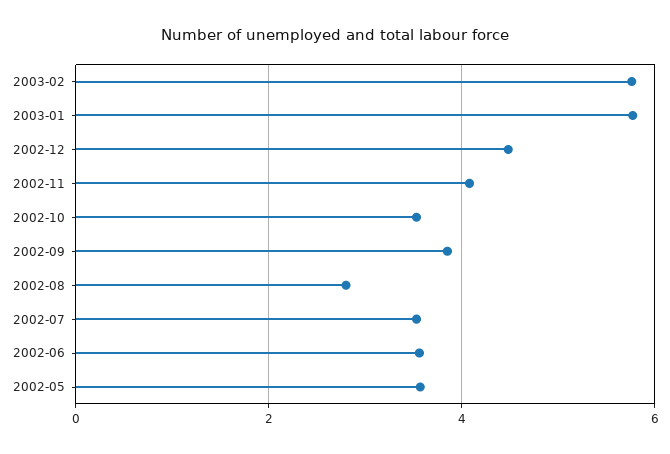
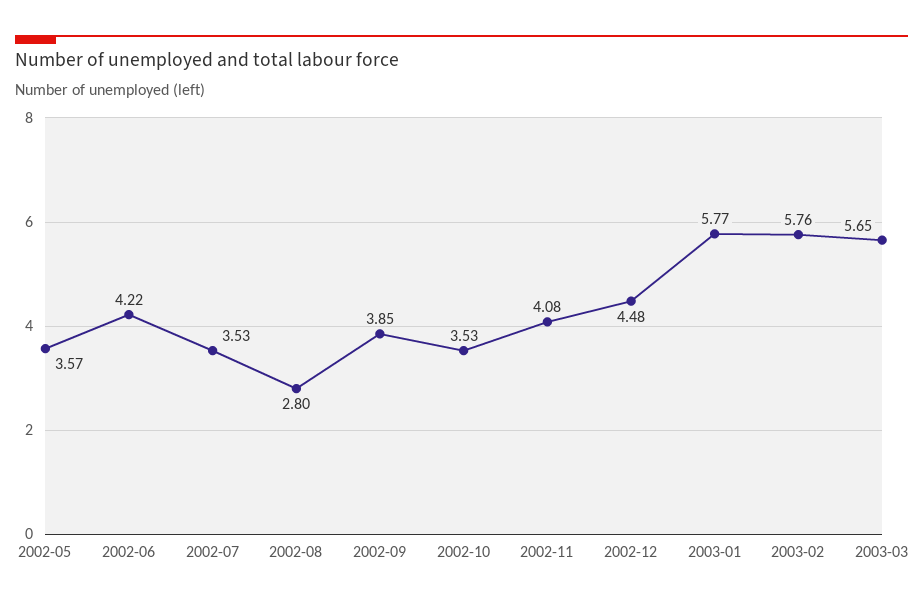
2002-06: 3.6 -> 4.22
2003-03: none -> 5.65

